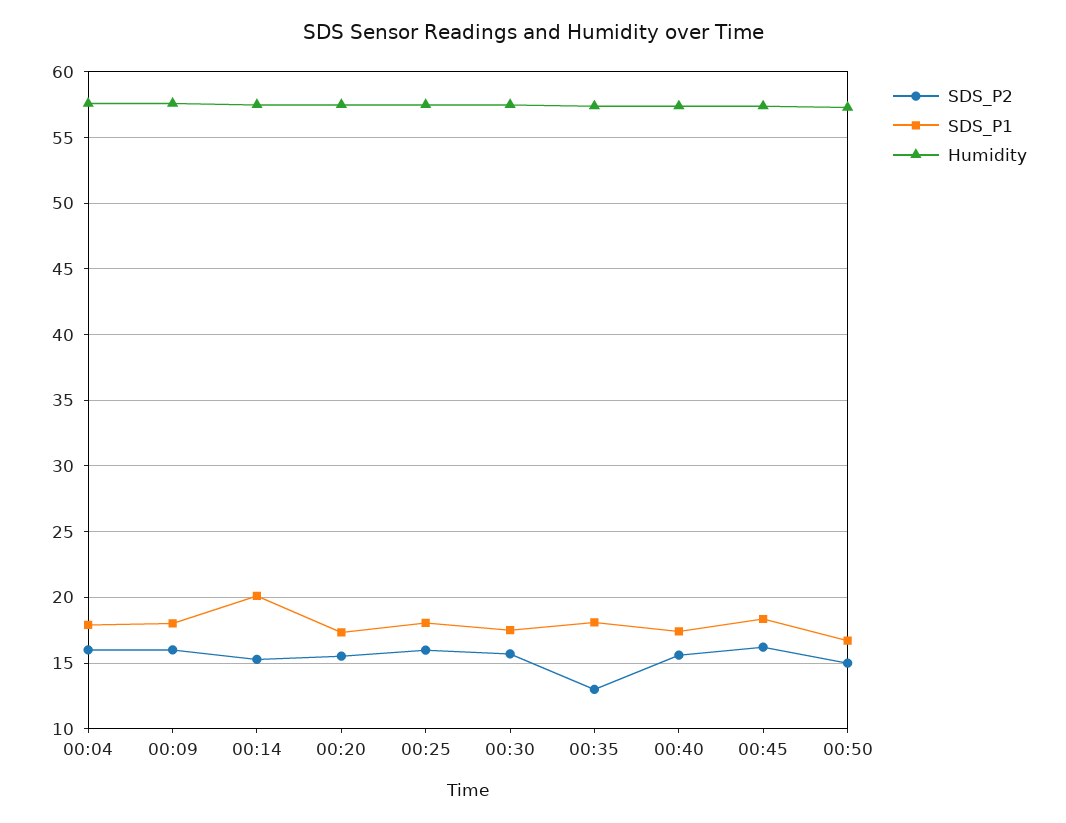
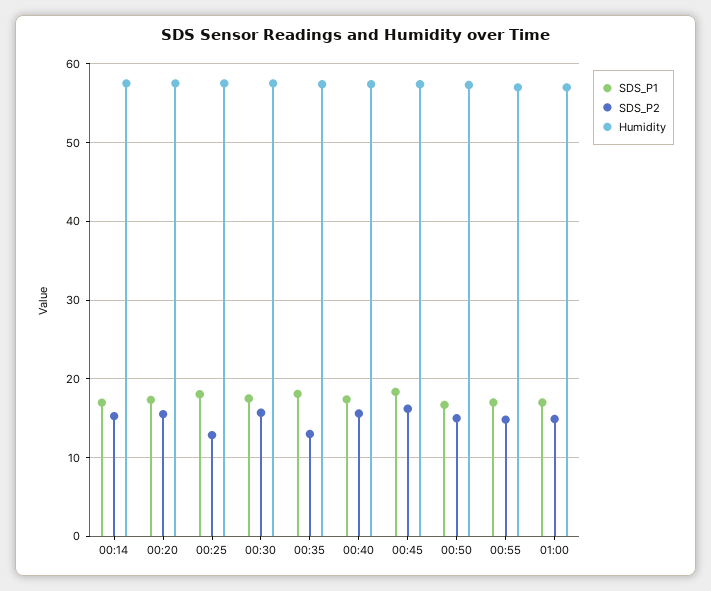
SDS_P2, 00:04: 16 -> none
SDS_P1, 00:04: 18 -> none
Humidity, 00:04: 57.5 -> none
SDS_P2, 00:09: 16 -> none
SDS_P1, 00:09: 18 -> none
Humidity, 00:09: 57.5 -> none
SDS_P1, 00:14: 20 -> 17
SDS_P2, 00:25: 16 -> 13
SDS_P1, 00:55: none -> 17
SDS_P2, 00:55: none -> 15
Humidity, 00:55: none -> 57
SDS_P1, 01:00: none -> 17
SDS_P2, 01:00: none -> 15
Humidity, 01:00: none -> 57

